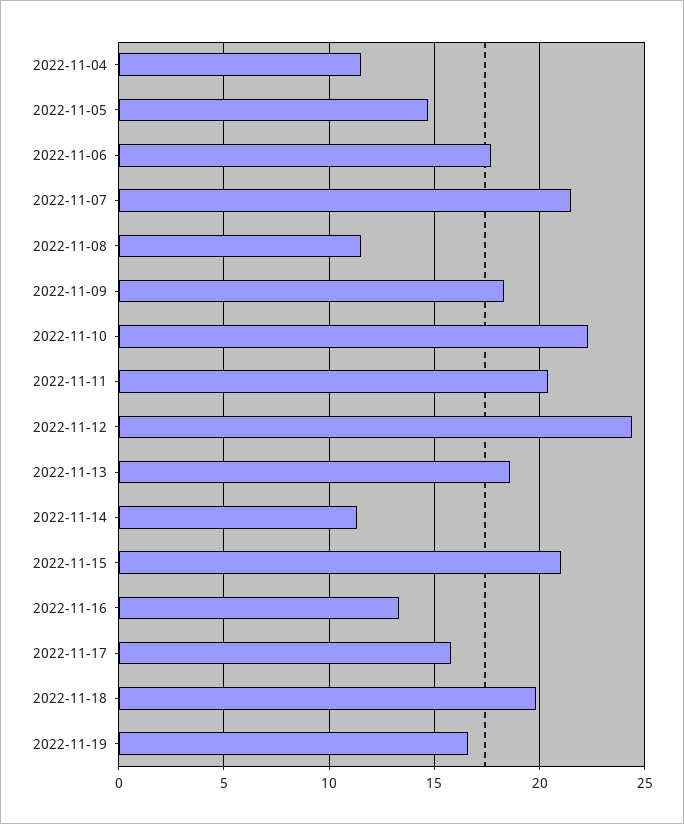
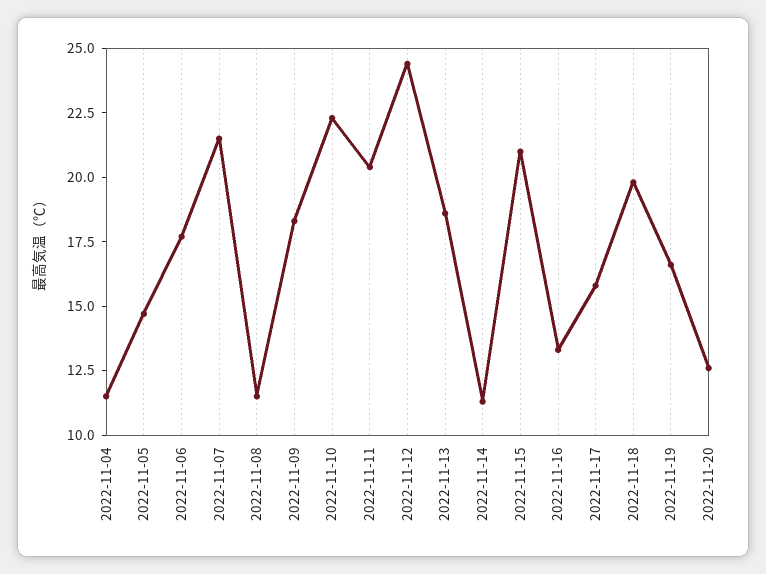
2022-11-20: none -> 12.5

